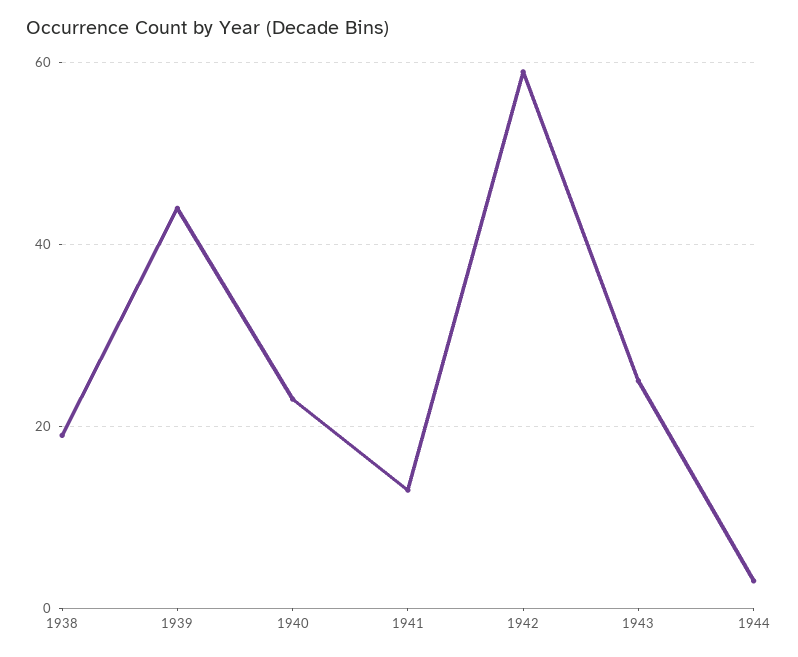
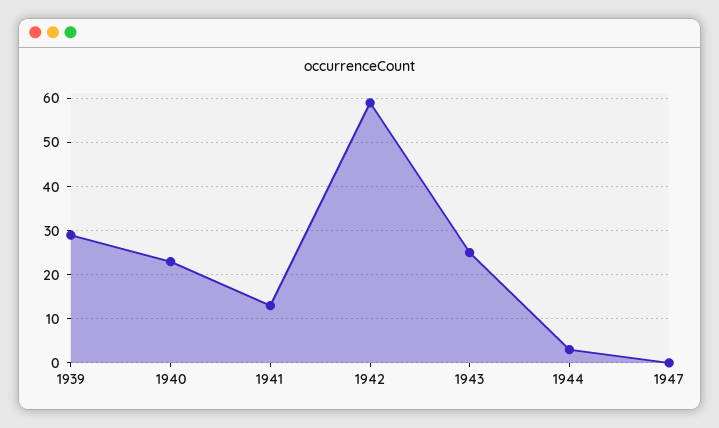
1938: 20 -> none
1939: 45 -> 30
1947: none -> 0

